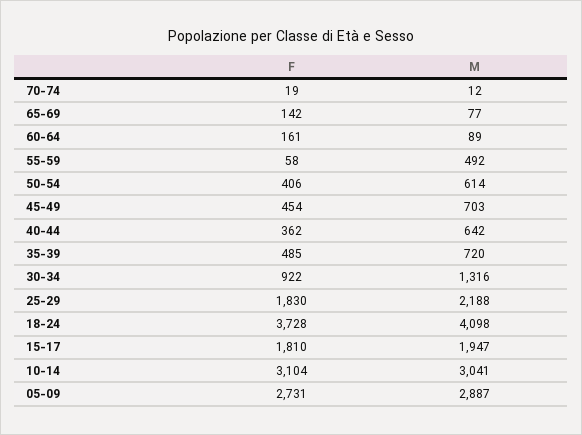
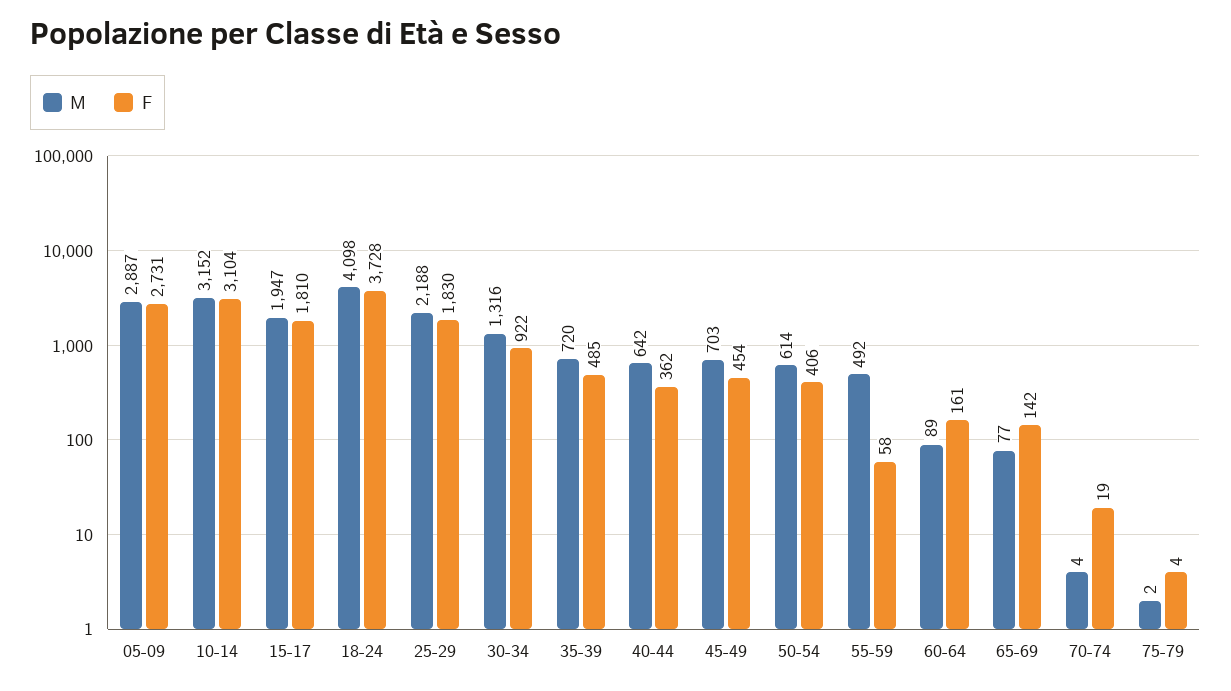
M, 70-74: 12 -> 4
M, 10-14: 3041 -> 3152
M, 75-79: none -> 2
F, 75-79: none -> 4

